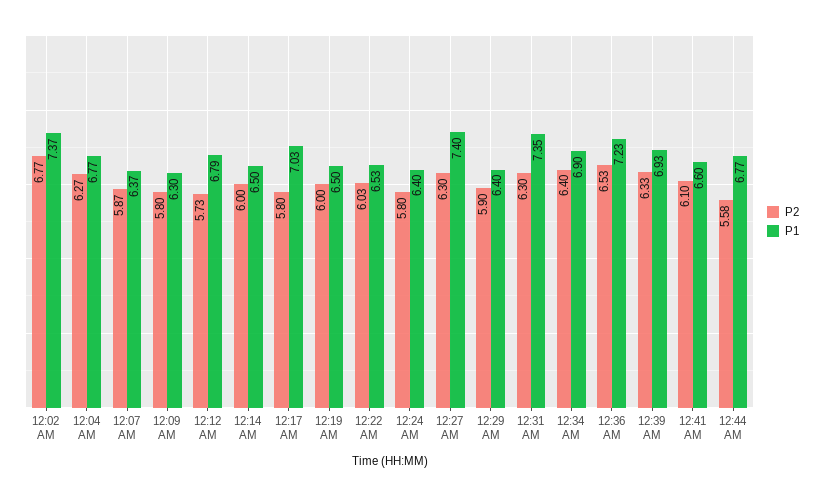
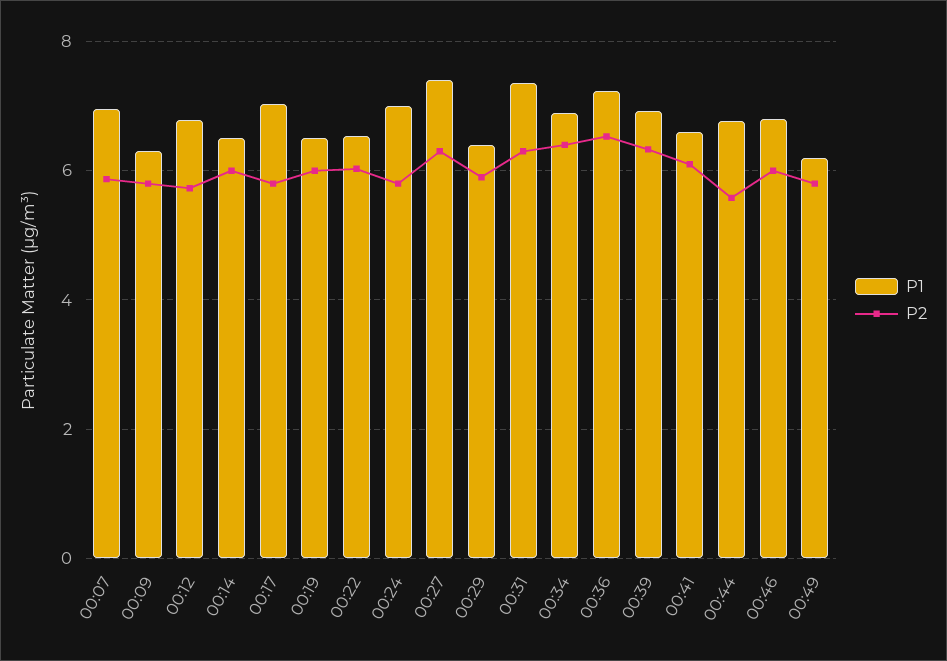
P2, 12:02 AM: 6.77 -> none
P1, 12:02 AM: 7.37 -> none
P2, 12:04 AM: 6.27 -> none
P1, 12:04 AM: 6.77 -> none
P1, 12:07 AM: 6.37 -> 7
P1, 12:24 AM: 6.4 -> 7
P1, 00:46: none -> 6.8
P2, 00:46: none -> 6
P1, 00:49: none -> 6.2
P2, 00:49: none -> 5.8

